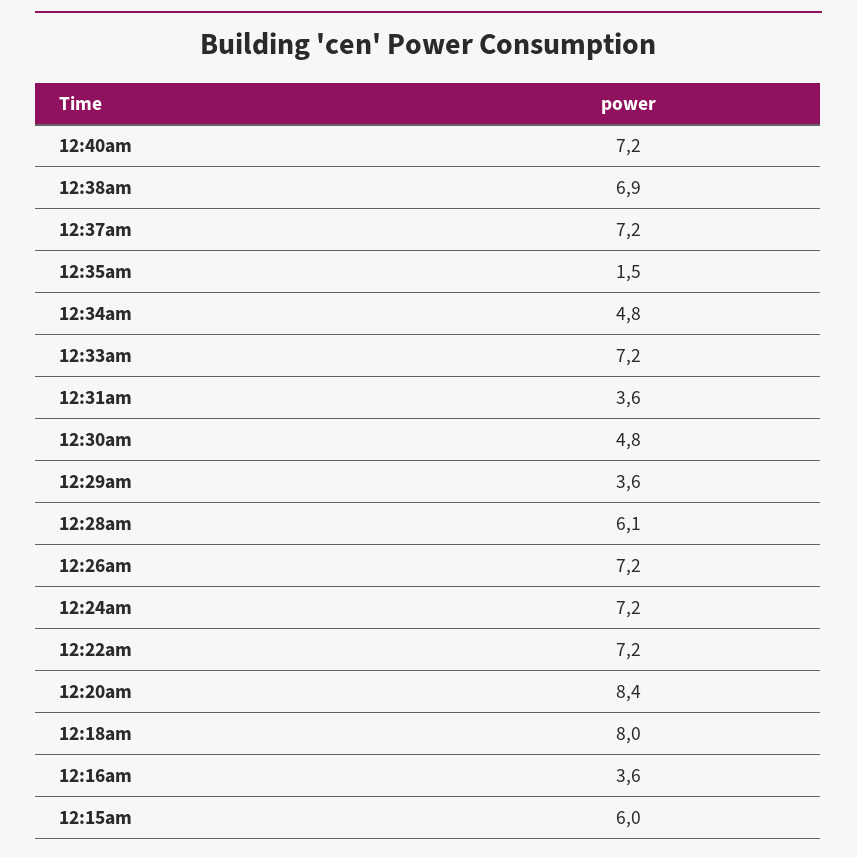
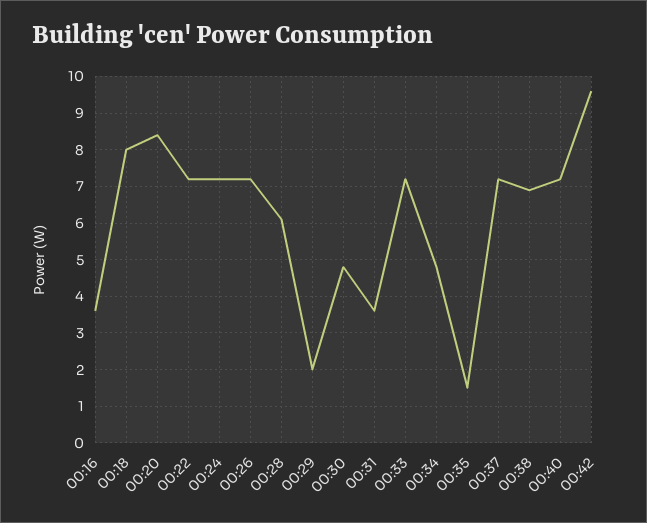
12:29am: 3.6 -> 2
12:15am: 6 -> none
00:42: none -> 9.5

